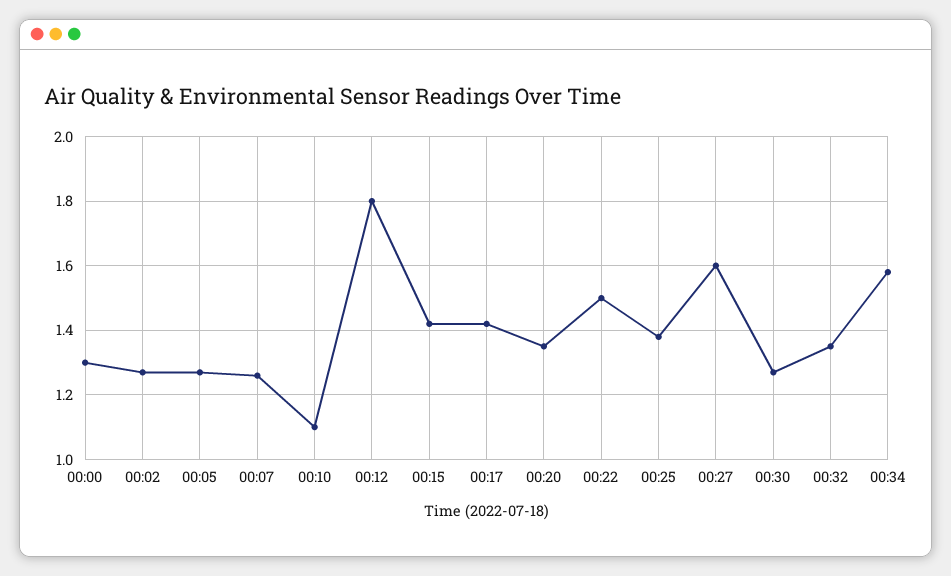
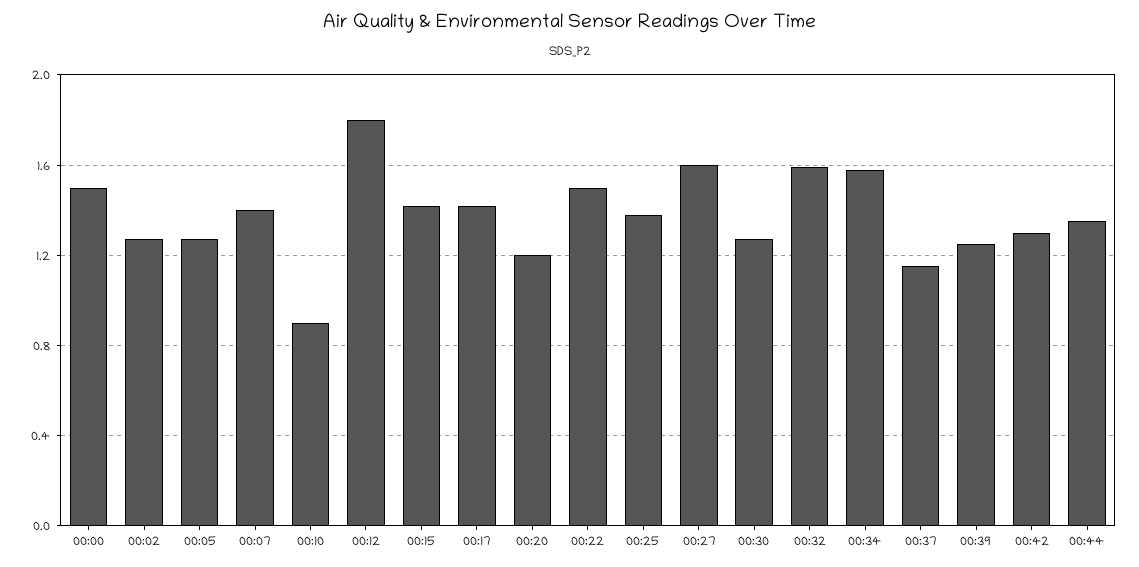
00:00: 1.3 -> 1.5
00:07: 1.25 -> 1.4
00:10: 1.1 -> 0.9
00:20: 1.35 -> 1.2
00:32: 1.35 -> 1.6
00:37: none -> 1.15
00:39: none -> 1.25
00:42: none -> 1.3
00:44: none -> 1.35

